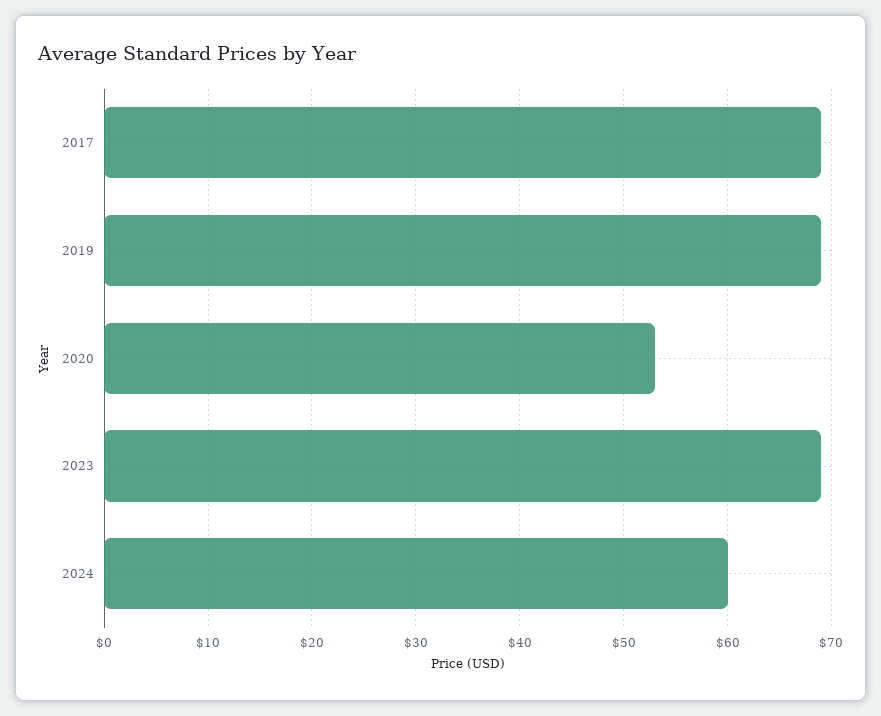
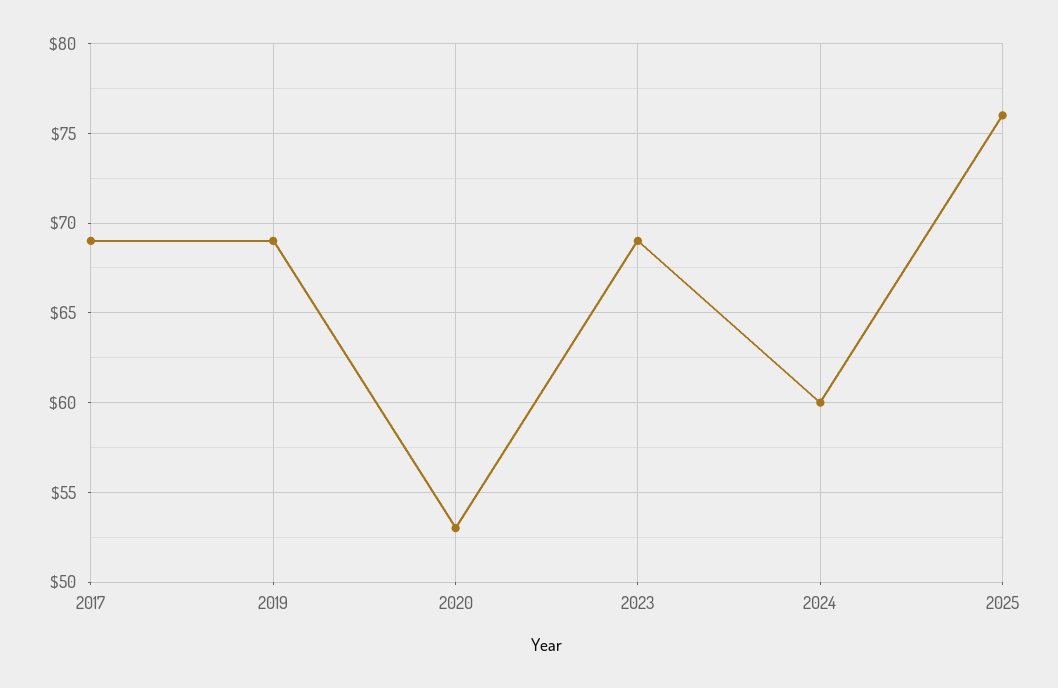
2025: none -> 76

